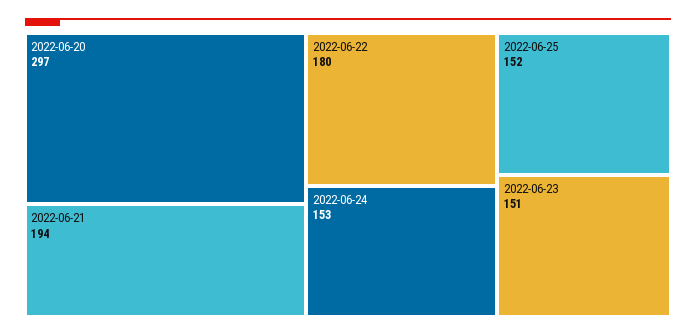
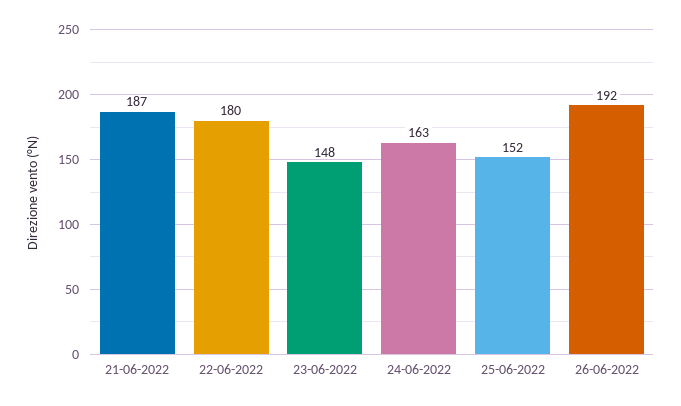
2022-06-20: 297 -> none
2022-06-21: 194 -> 187
2022-06-24: 153 -> 163
2022-06-23: 151 -> 148
26-06-2022: none -> 192

